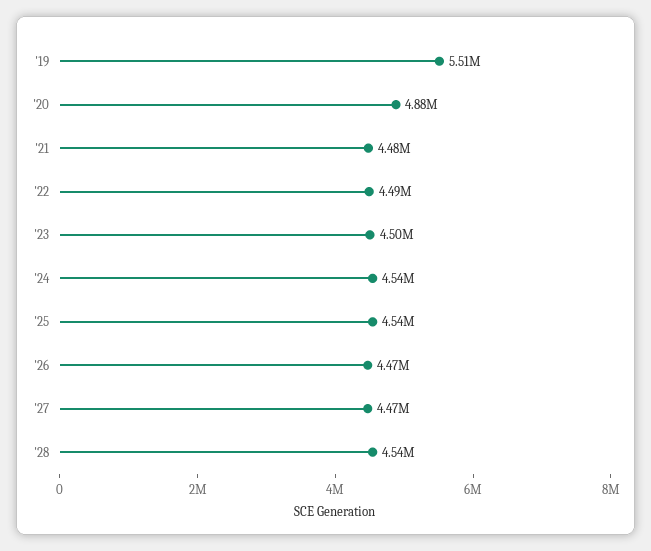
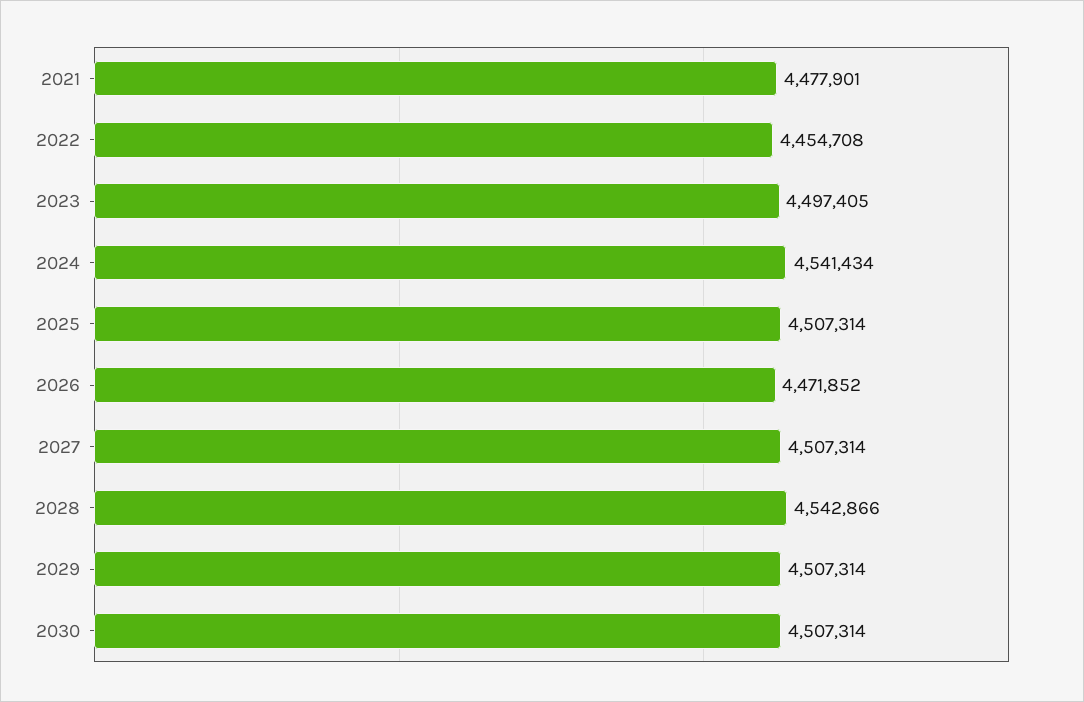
'19: 5510000 -> none
'20: 4880000 -> none
'22: 4490000 -> 4454708
'25: 4540000 -> 4507314
'27: 4470000 -> 4507314
2029: none -> 4507314
2030: none -> 4507314

